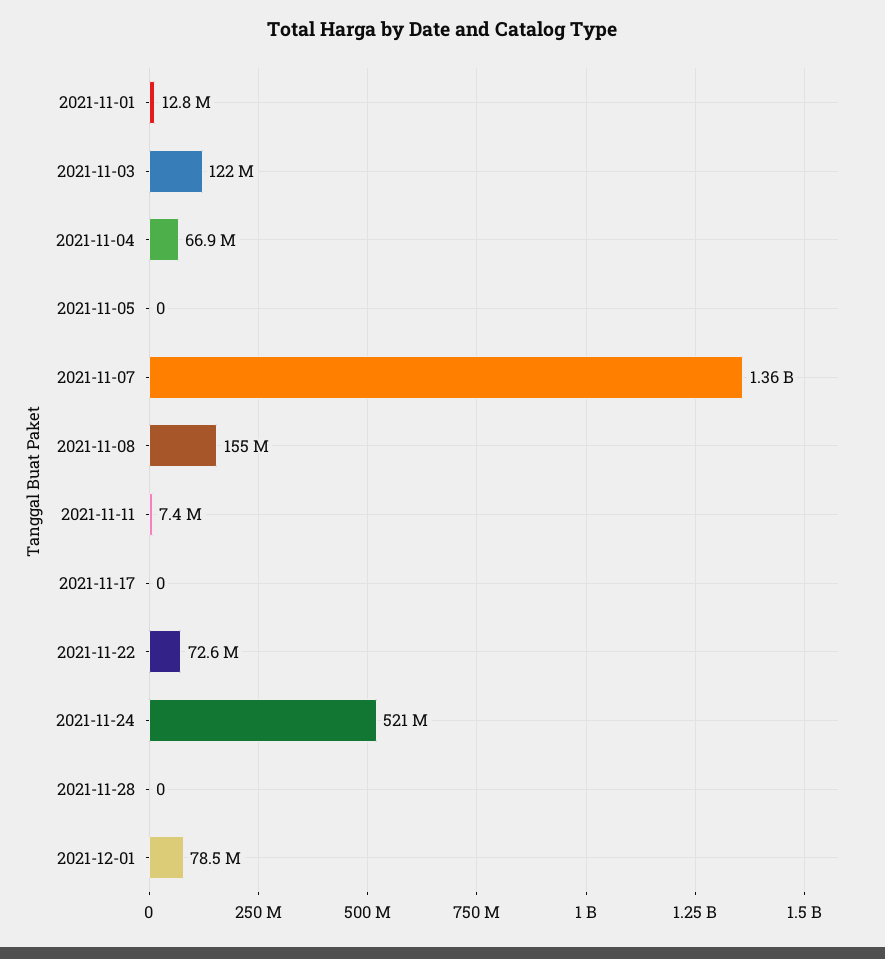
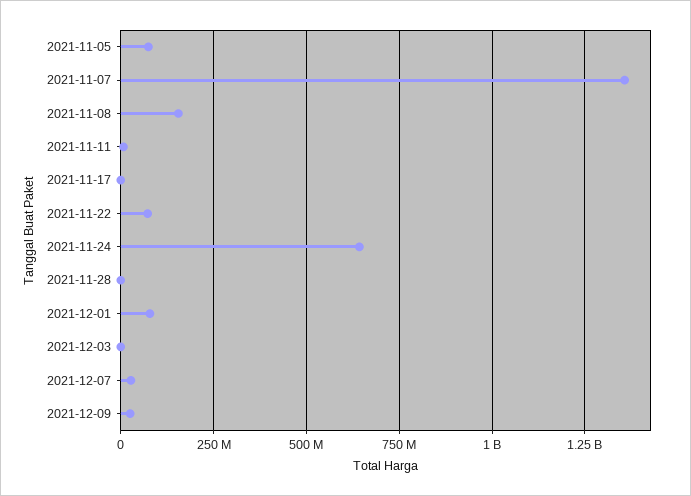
2021-11-01: 12800000 -> none
2021-11-03: 122000000 -> none
2021-11-04: 66900000 -> none
2021-11-05: 0 -> 75000000
2021-11-24: 521000000 -> 650000000
2021-12-03: none -> 0
2021-12-07: none -> 25000000
2021-12-09: none -> 25000000

